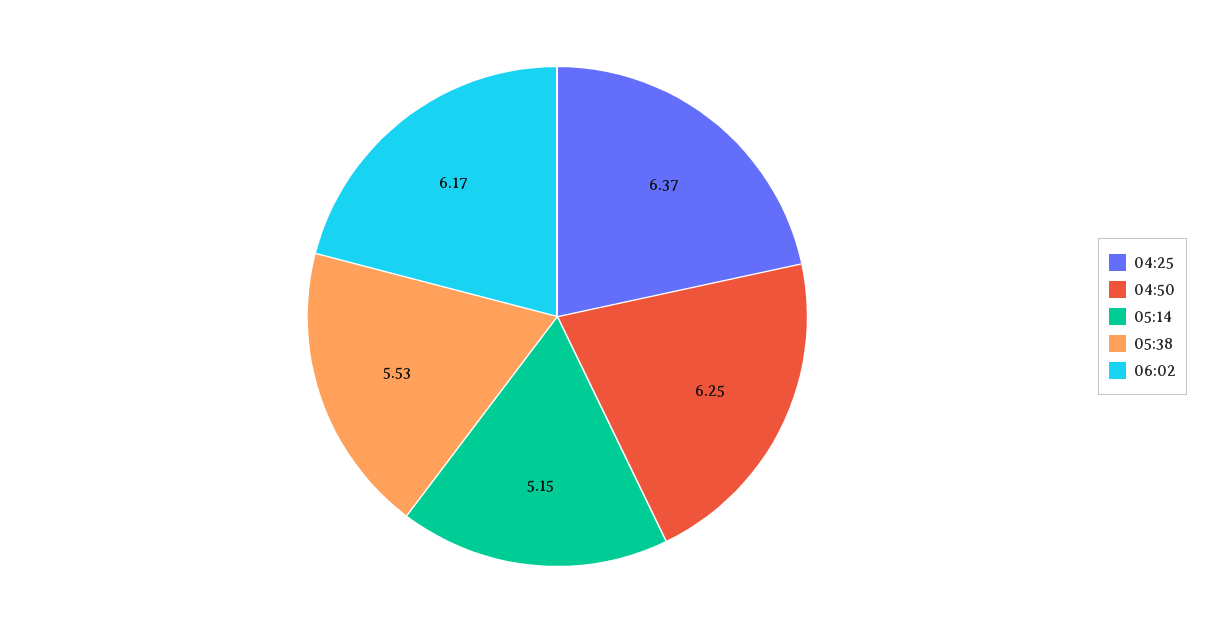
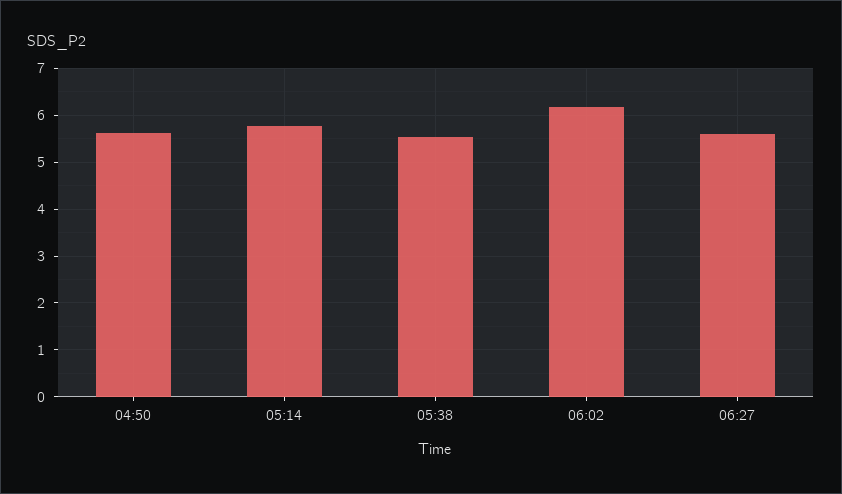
04:25: 6.37 -> none
04:50: 6.25 -> 5.6
05:14: 5.15 -> 5.8
06:27: none -> 5.6

